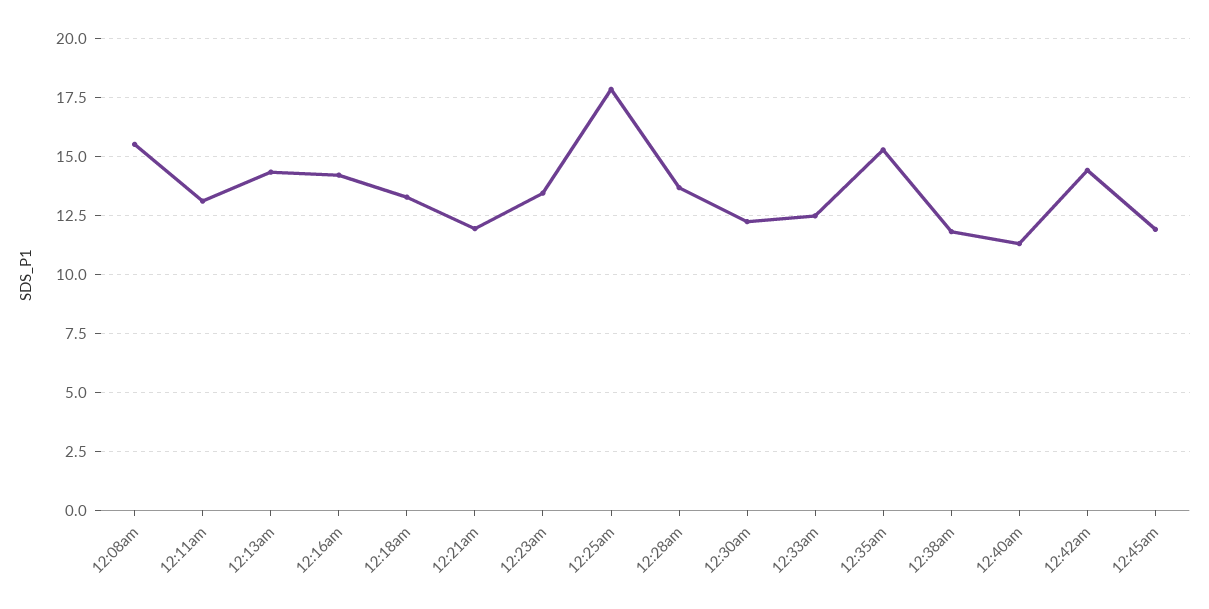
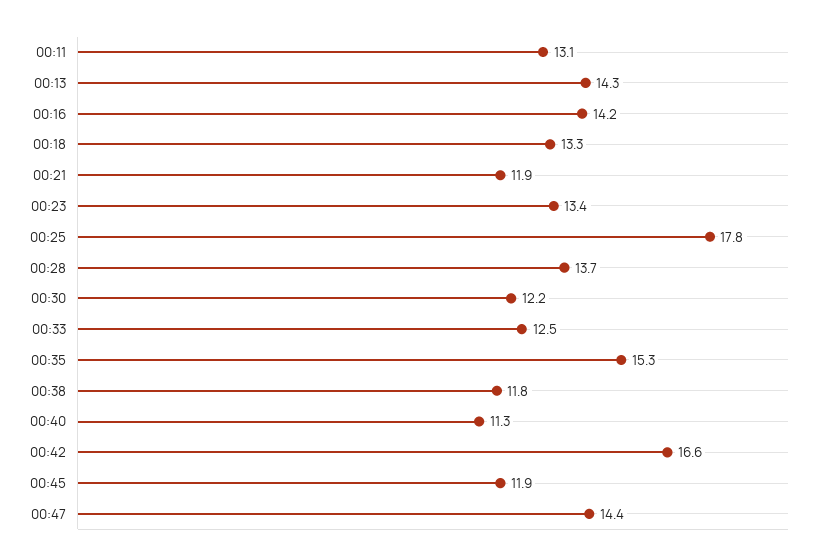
12:08am: 15.5 -> none
12:42am: 14.5 -> 16.6
00:47: none -> 14.4

